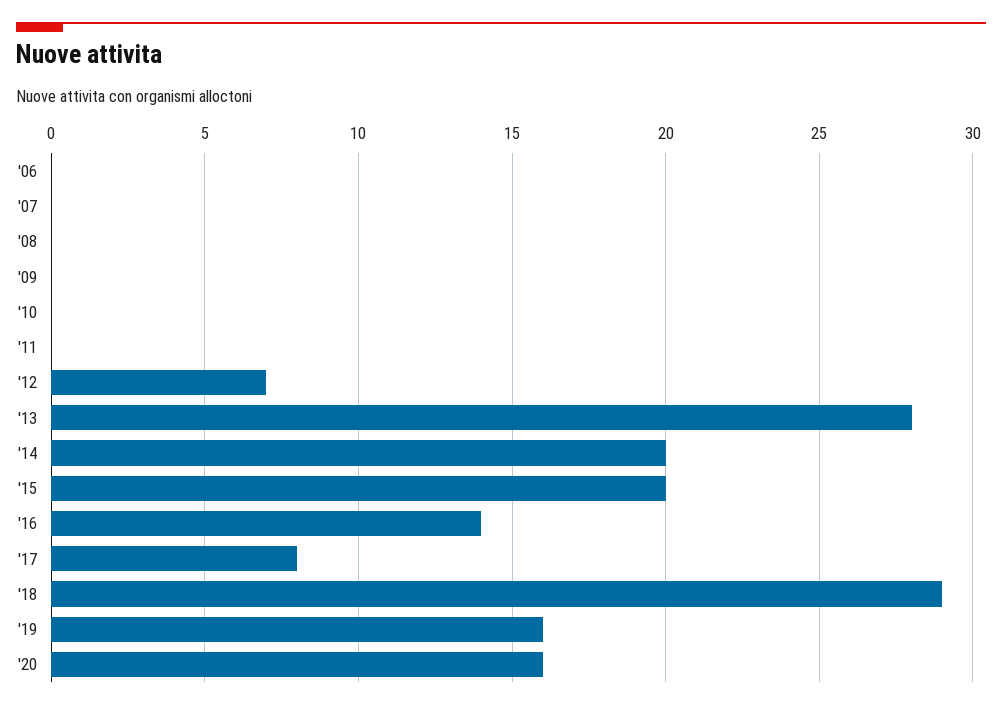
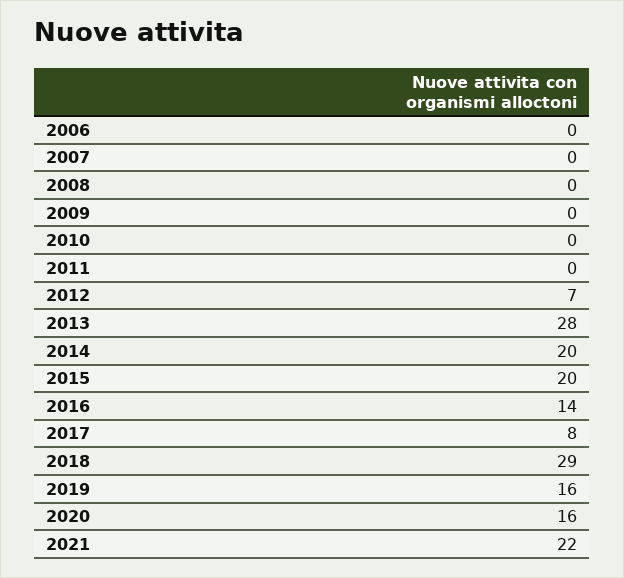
2021: none -> 22

